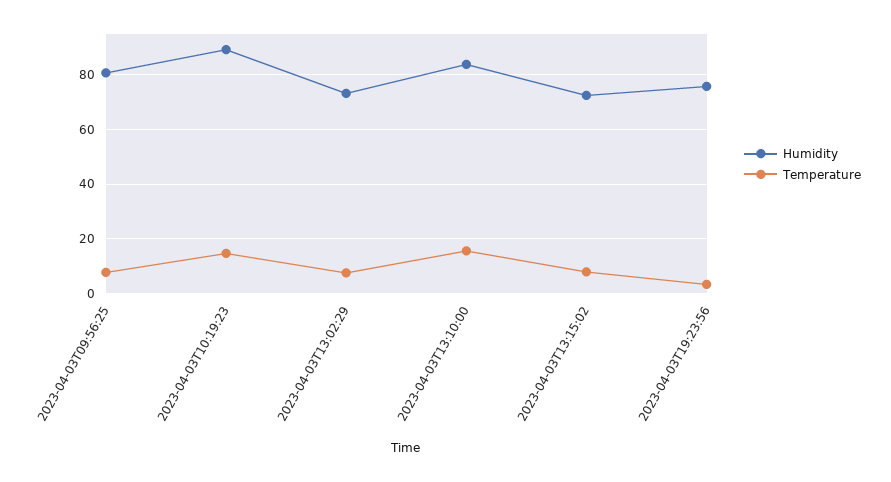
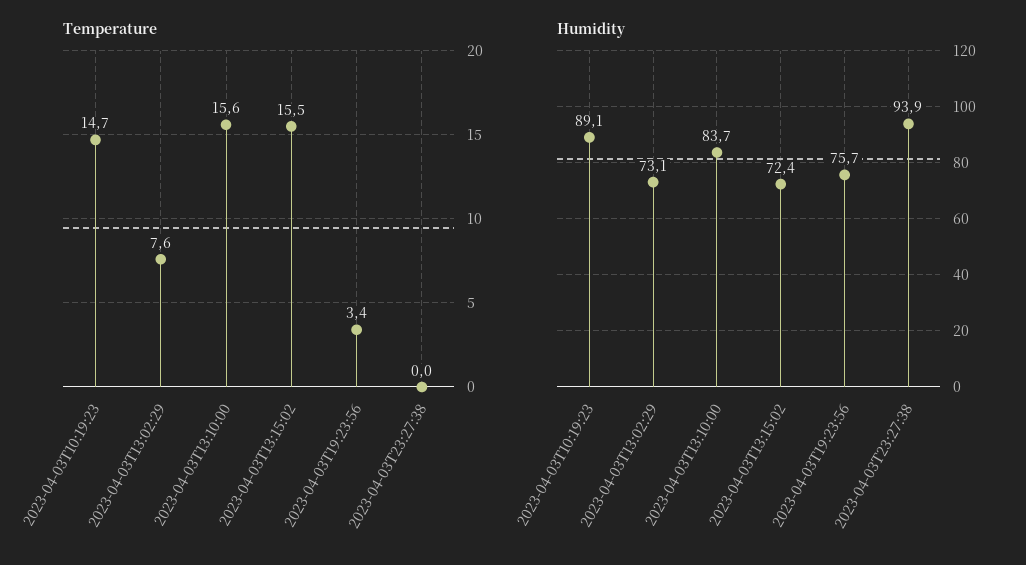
Humidity, 2023-04-03T09:56:25: 80 -> none
Temperature, 2023-04-03T09:56:25: 7.5 -> none
Temperature, 2023-04-03T13:15:02: 7.5 -> 15.5
Temperature, 2023-04-03T23:27:38: none -> 0
Humidity, 2023-04-03T23:27:38: none -> 93.9

